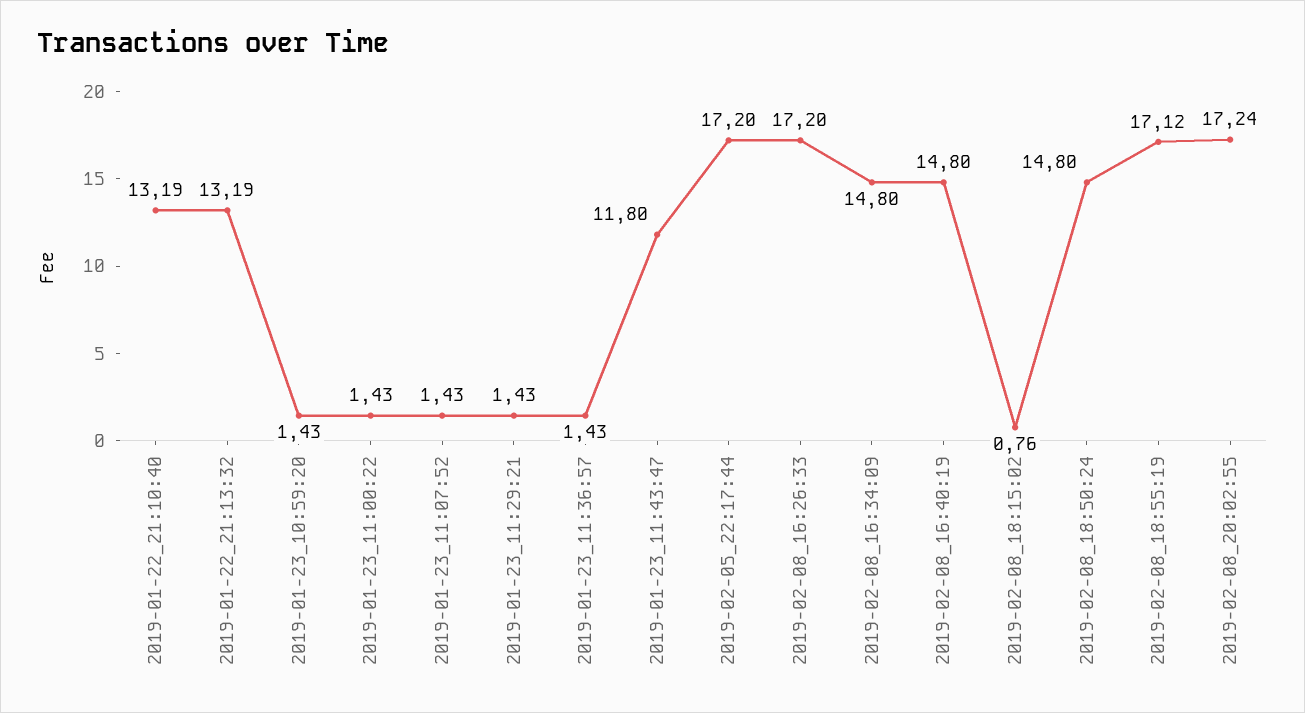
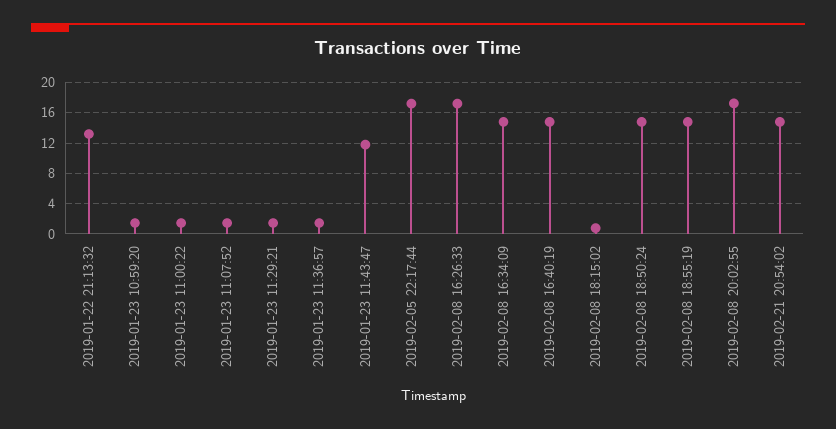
2019-01-22_21:10:40: 13.19 -> none
2019-02-08_18:55:19: 17.12 -> 15
2019-02-21 20:54:02: none -> 15

